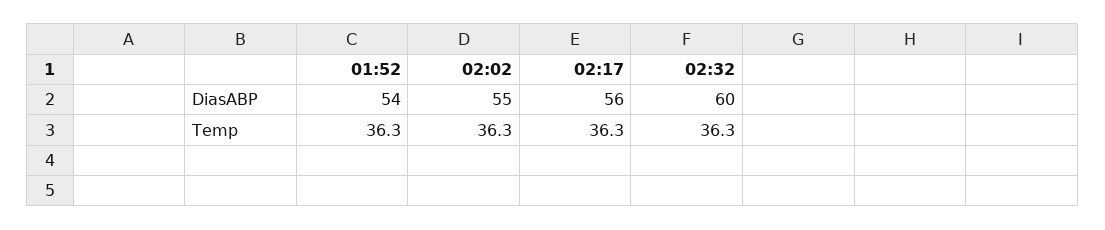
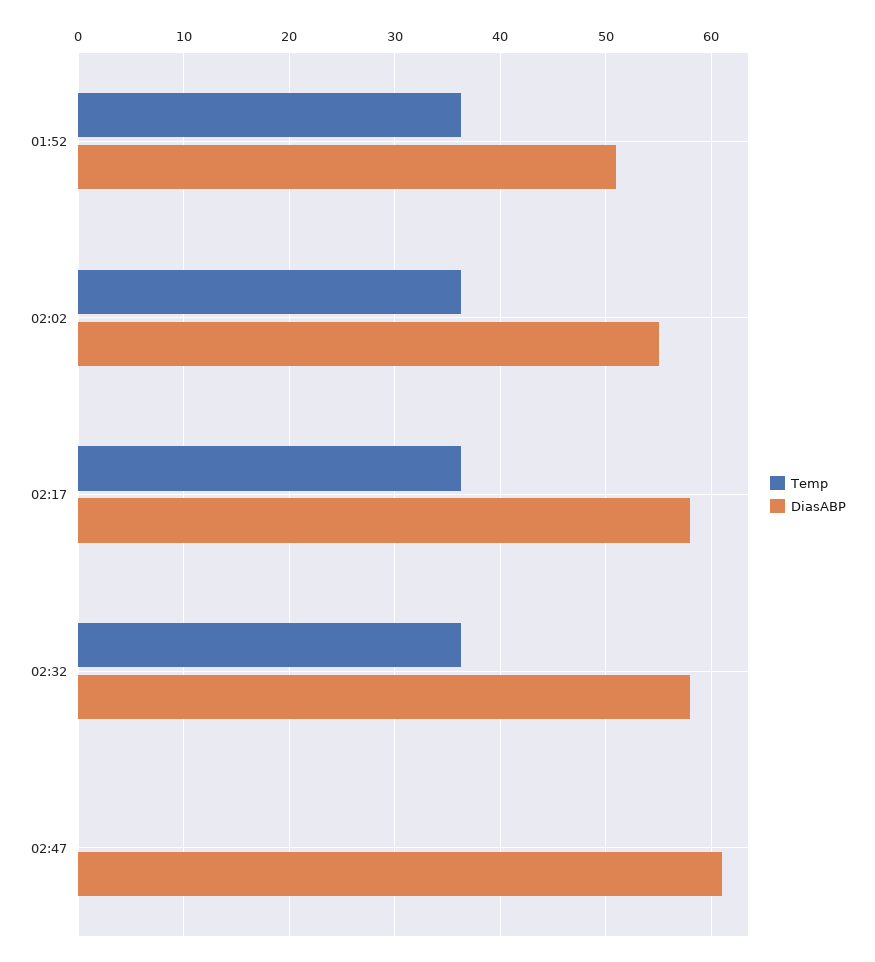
DiasABP, 01:52: 54 -> 51
DiasABP, 02:17: 56 -> 58
DiasABP, 02:32: 60 -> 58
Temp, 02:47: none -> 0
DiasABP, 02:47: none -> 61

